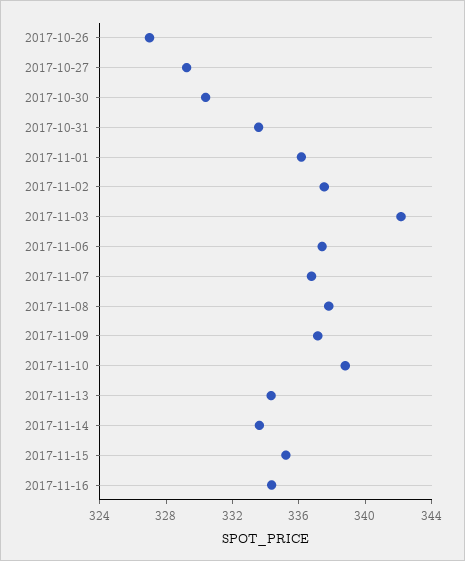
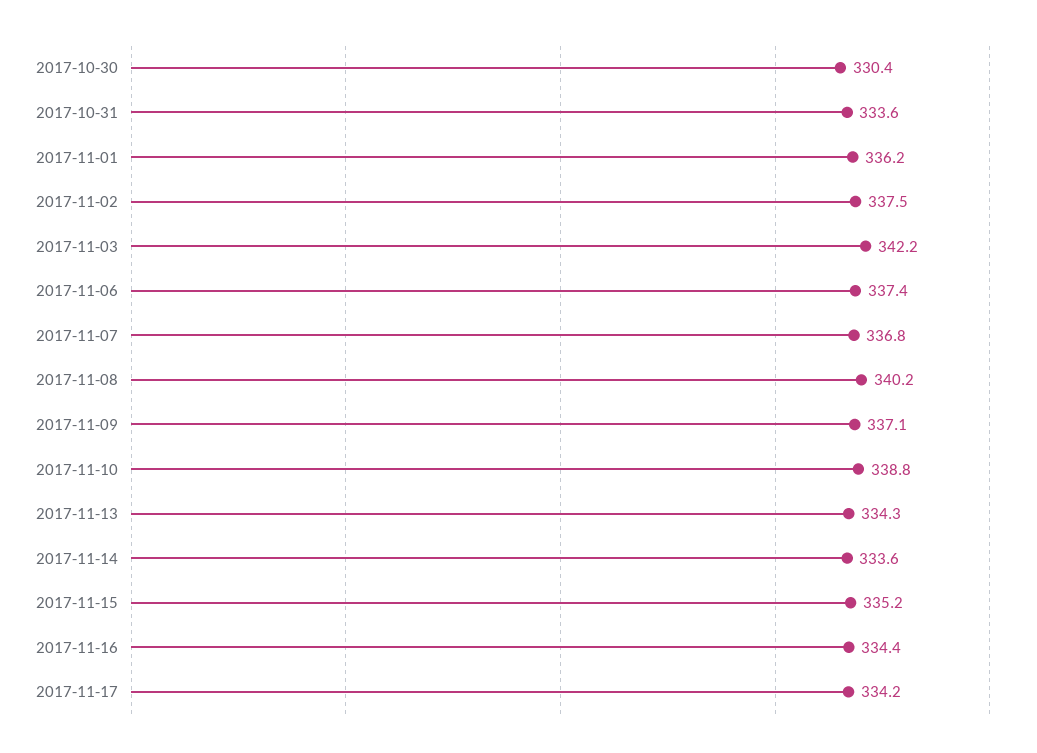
2017-10-26: 327 -> none
2017-10-27: 329 -> none
2017-11-08: 338 -> 340.2
2017-11-17: none -> 334.2

